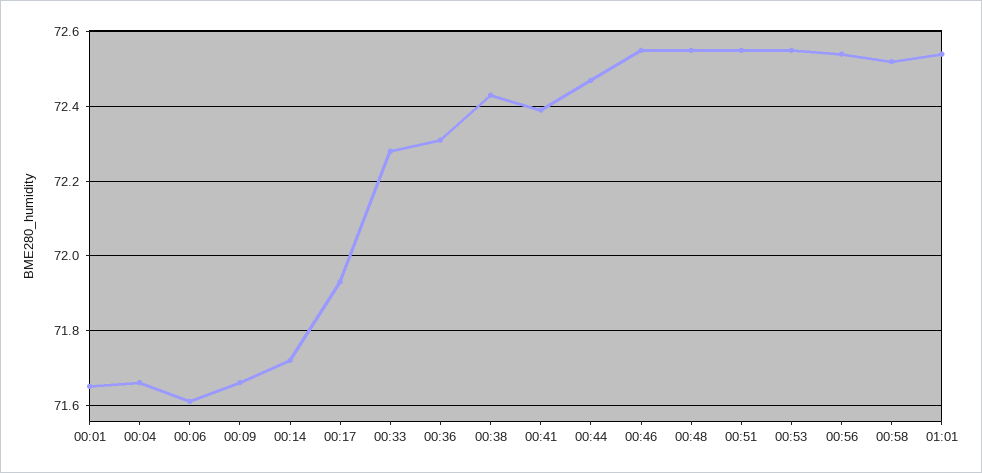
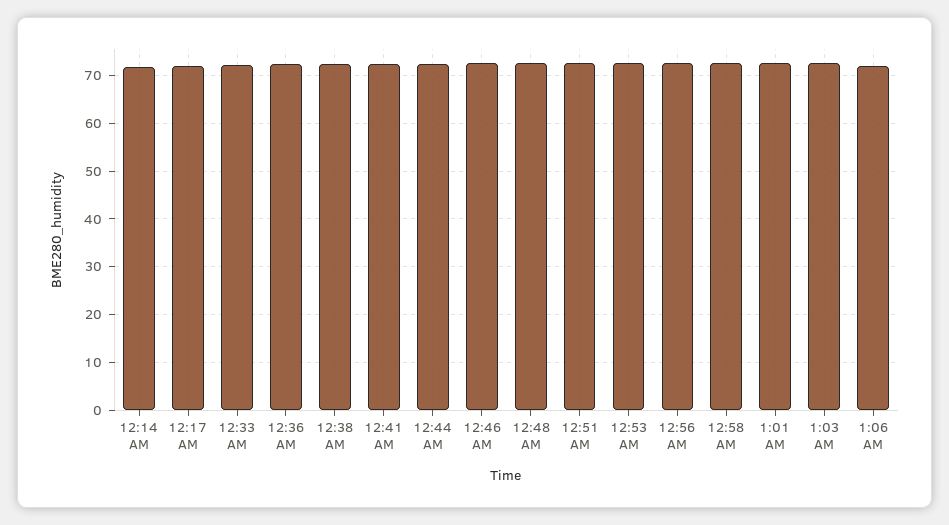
00:01: 71.65 -> none
00:04: 71.65 -> none
00:06: 71.6 -> none
00:09: 71.65 -> none
1:03 AM: none -> 72
1:06 AM: none -> 72

